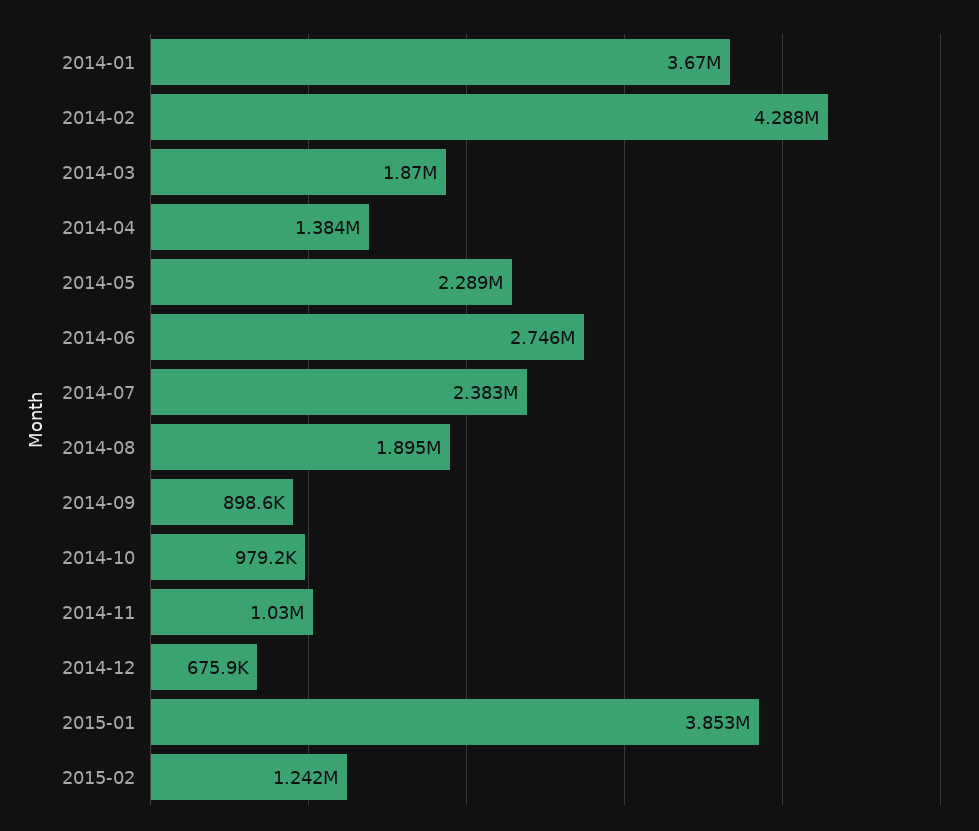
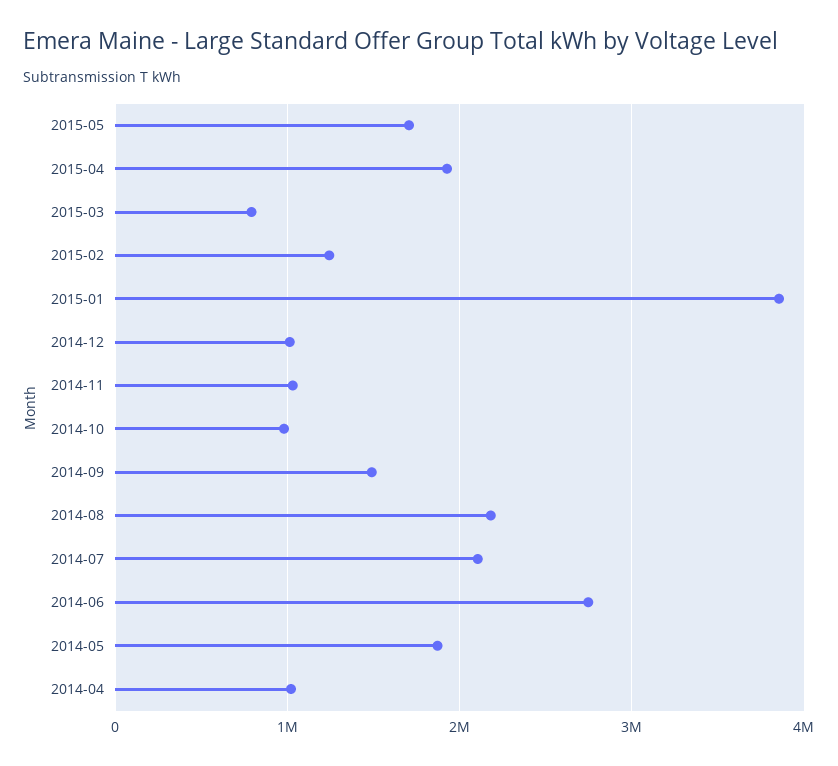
2014-01: 3670000 -> none
2014-02: 4288000 -> none
2014-03: 1870000 -> none
2014-04: 1384000 -> 1000000
2014-05: 2289000 -> 1900000
2014-07: 2383000 -> 2100000
2014-08: 1895000 -> 2200000
2014-09: 898600 -> 1500000
2014-12: 675900 -> 1000000
2015-05: none -> 1700000
2015-04: none -> 1900000
2015-03: none -> 800000

